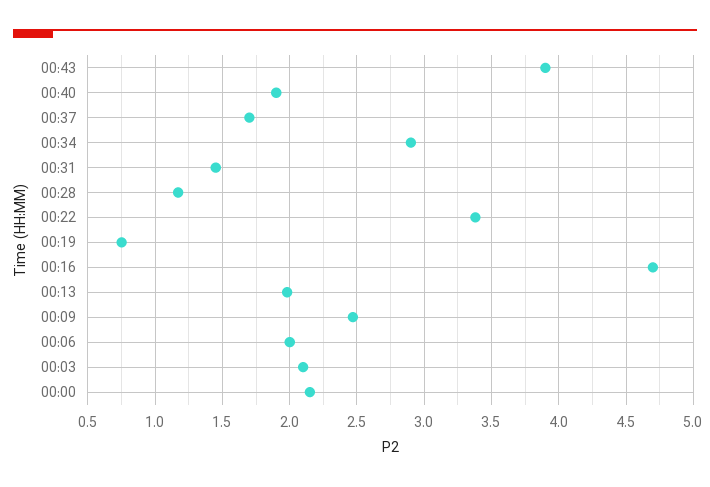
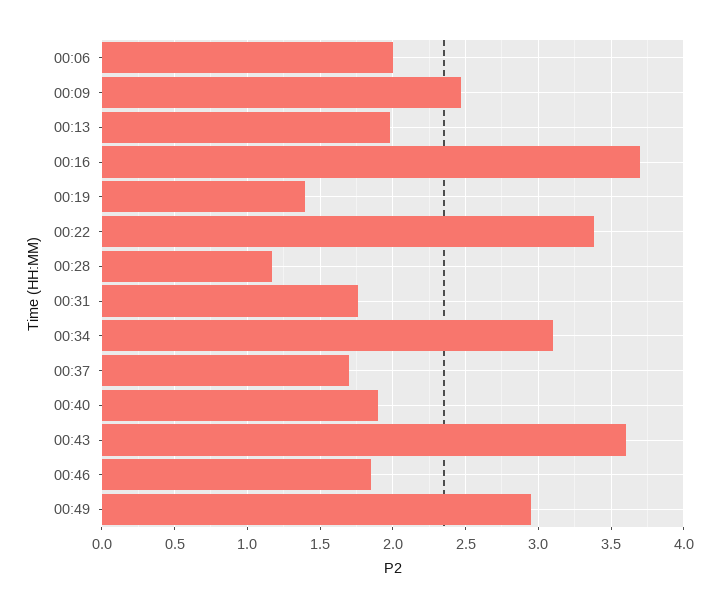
00:43: 3.9 -> 3.6
00:34: 2.9 -> 3.1
00:31: 1.45 -> 1.75
00:19: 0.75 -> 1.4
00:16: 4.7 -> 3.7
00:03: 2.1 -> none
00:00: 2.15 -> none
00:46: none -> 1.85
00:49: none -> 2.95

